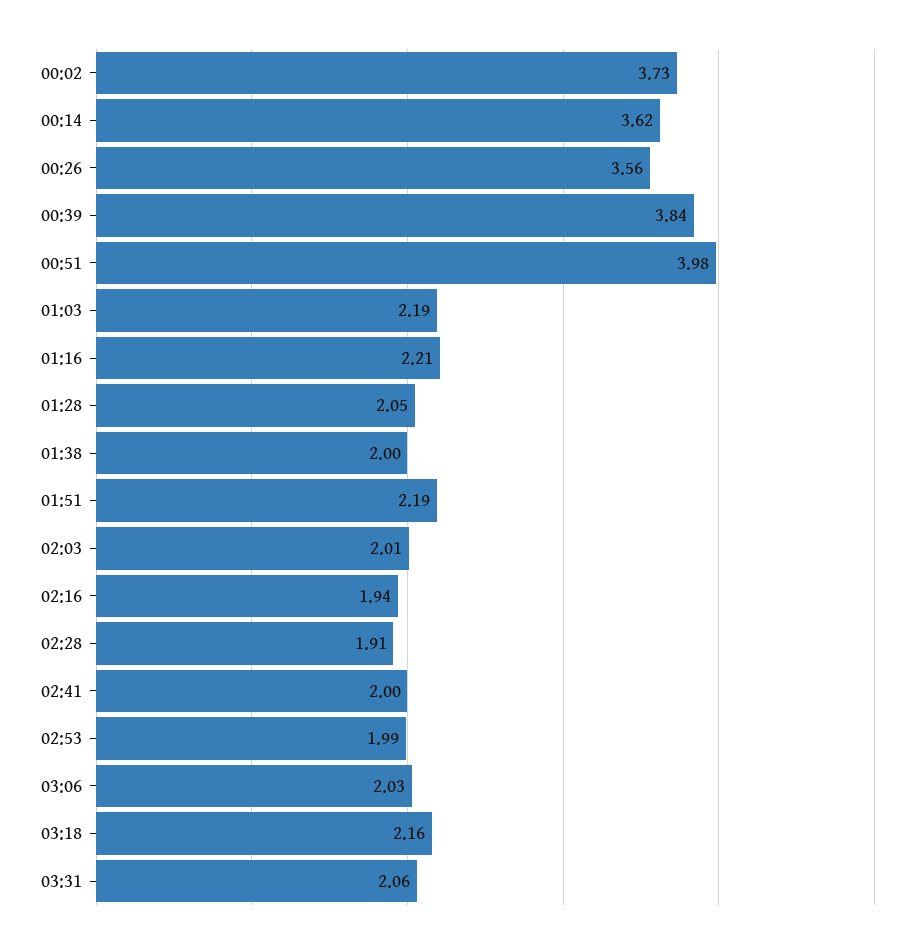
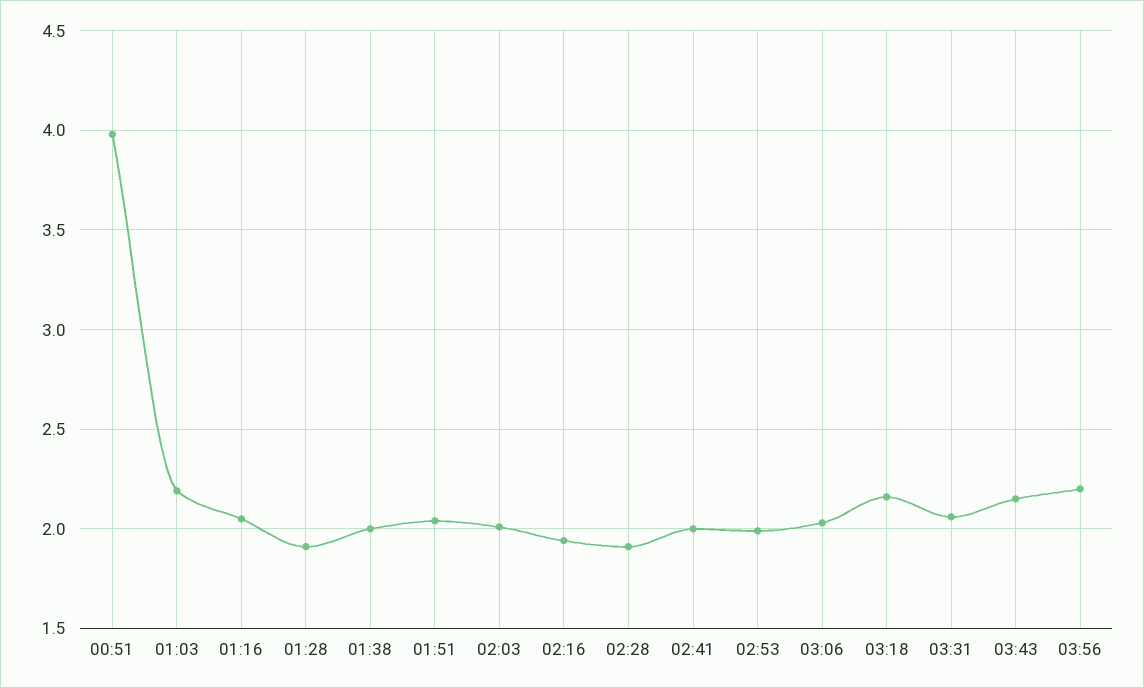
00:02: 3.73 -> none
00:14: 3.62 -> none
00:26: 3.56 -> none
00:39: 3.84 -> none
01:16: 2.21 -> 2.05
01:28: 2.05 -> 1.9
01:51: 2.19 -> 2.05
03:43: none -> 2.15
03:56: none -> 2.2

